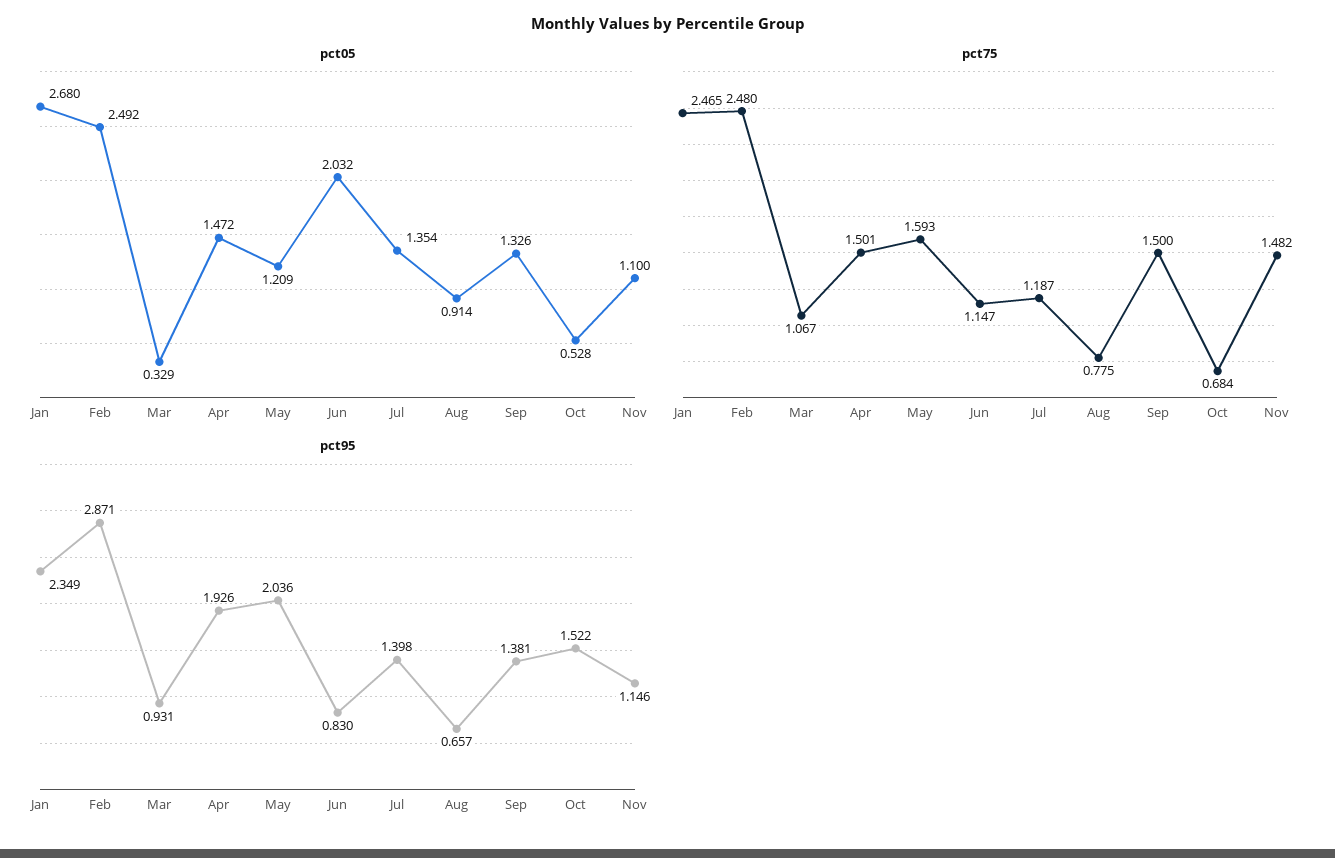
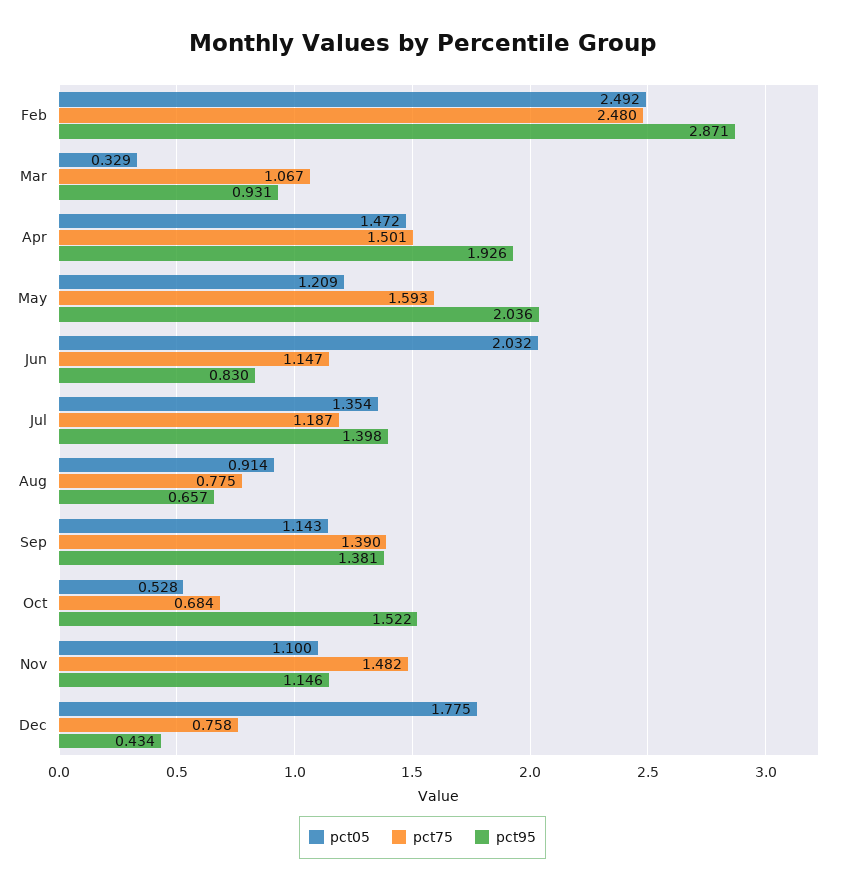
pct05, Jan: 2.68 -> none
pct05, Sep: 1.326 -> 1.143
pct75, Jan: 2.465 -> none
pct75, Sep: 1.5 -> 1.39
pct95, Jan: 2.349 -> none
pct05, Dec: none -> 1.775
pct75, Dec: none -> 0.758
pct95, Dec: none -> 0.434

